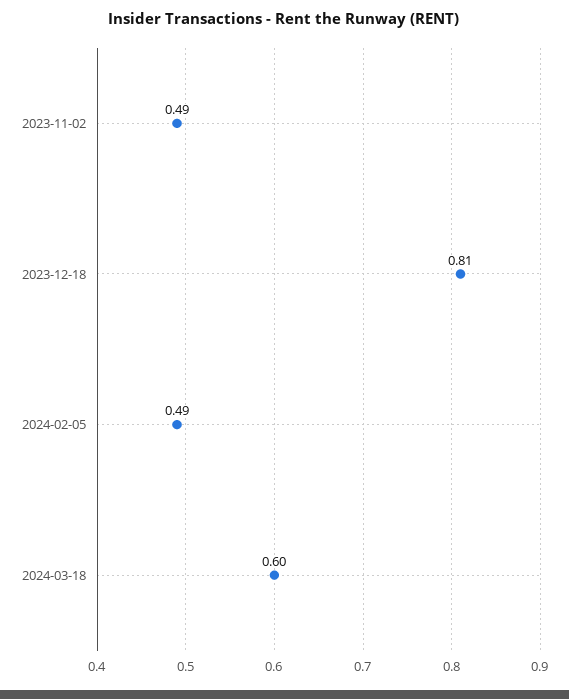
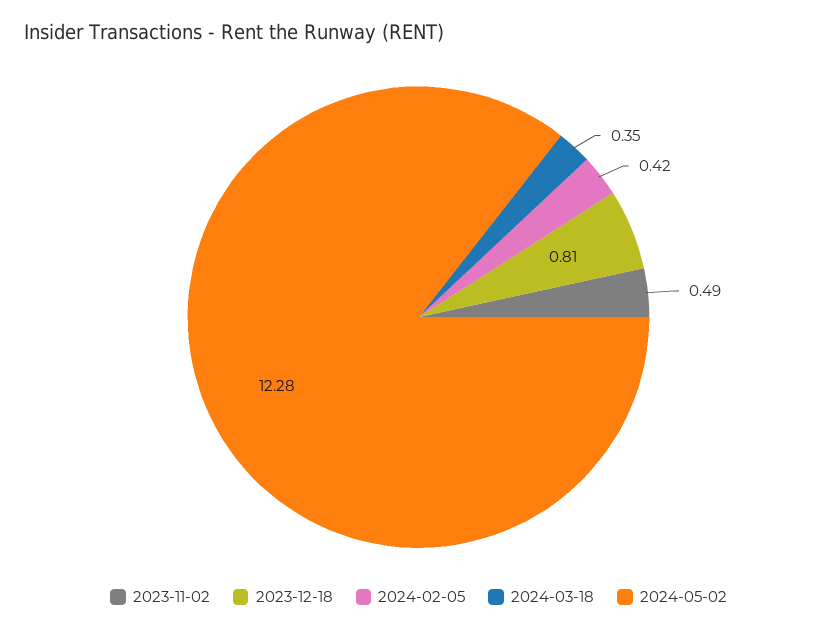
2024-02-05: 0.49 -> 0.42
2024-03-18: 0.6 -> 0.35
2024-05-02: none -> 12.28

